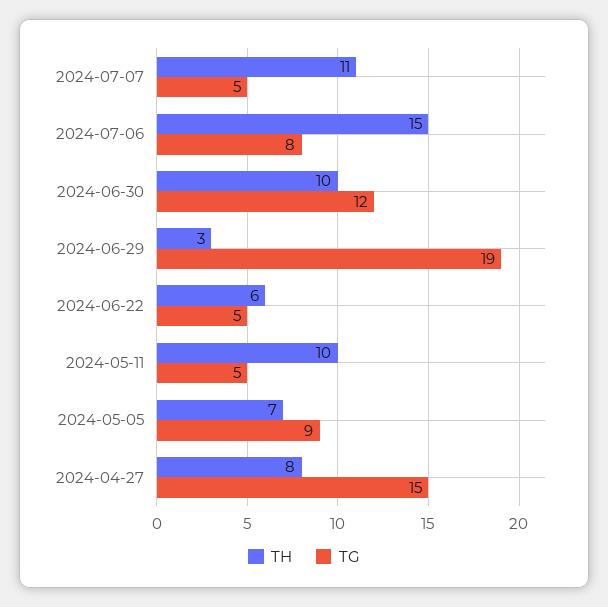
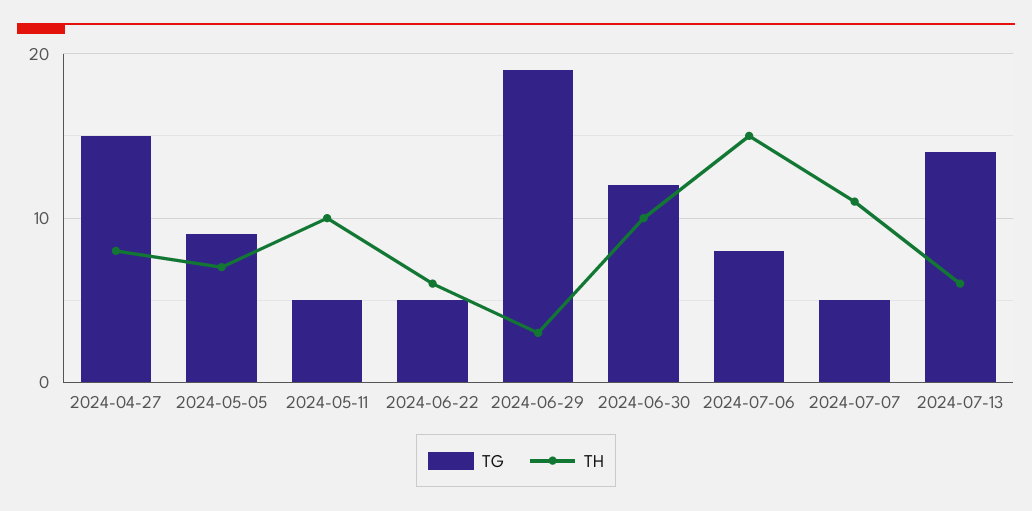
TG, 2024-07-13: none -> 14
TH, 2024-07-13: none -> 6

